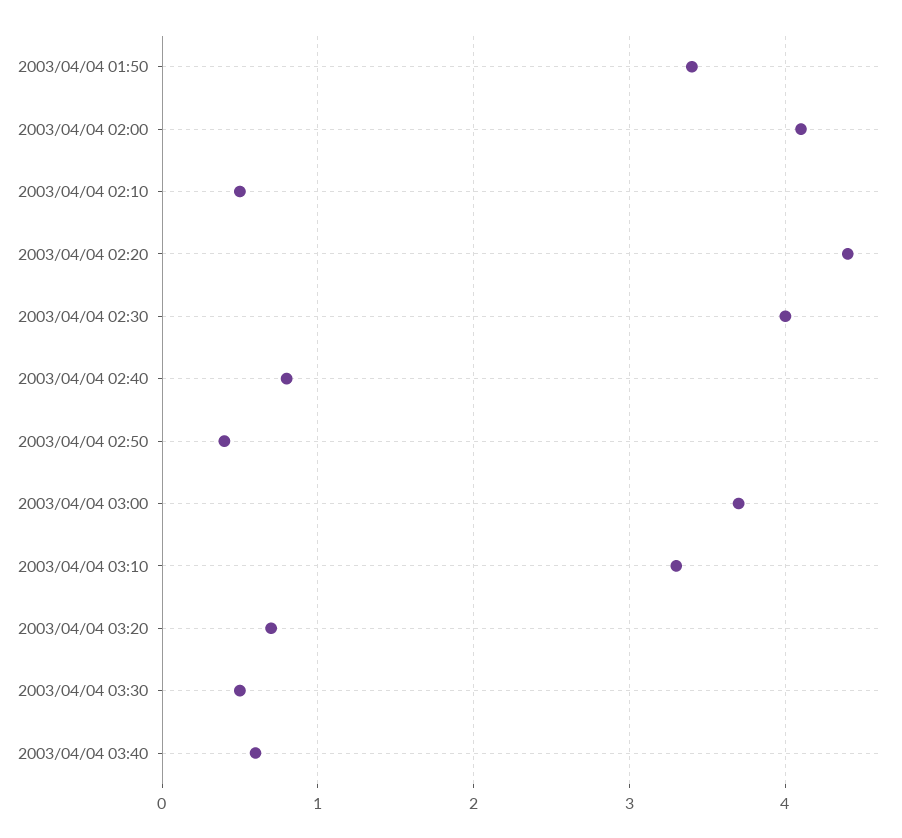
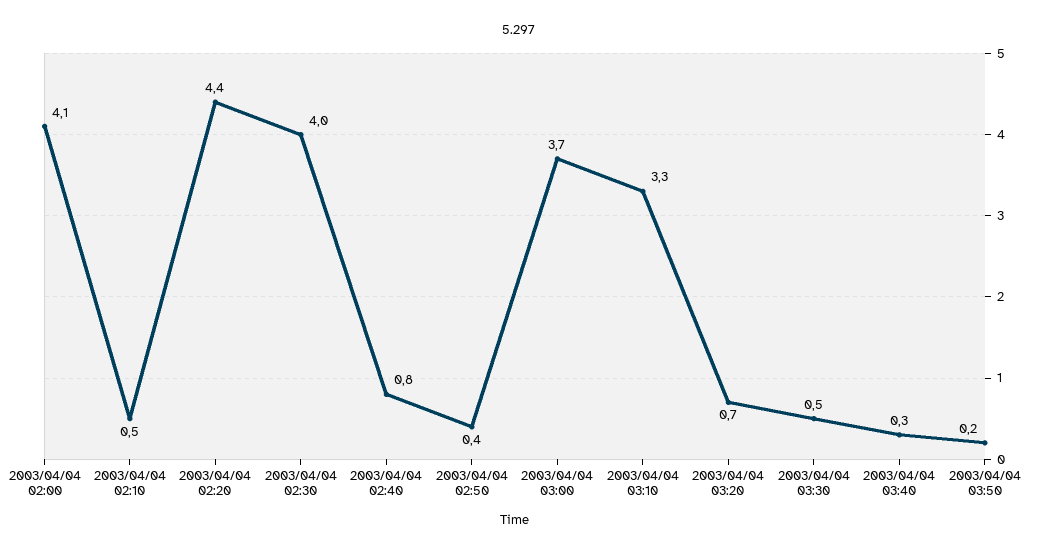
2003/04/04 01:50: 3.4 -> none
2003/04/04 03:40: 0.6 -> 0.3
2003/04/04 03:50: none -> 0.2

